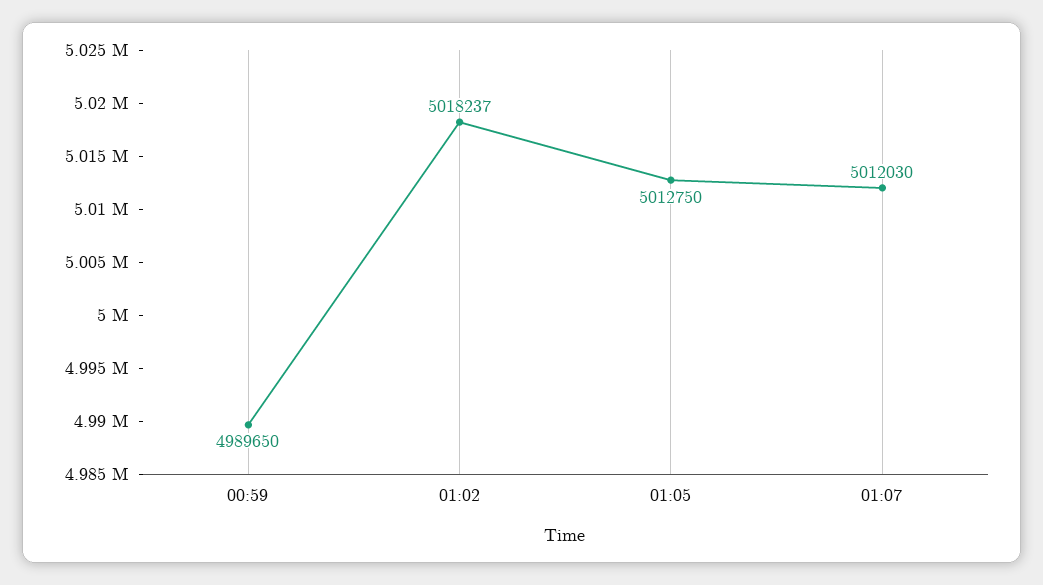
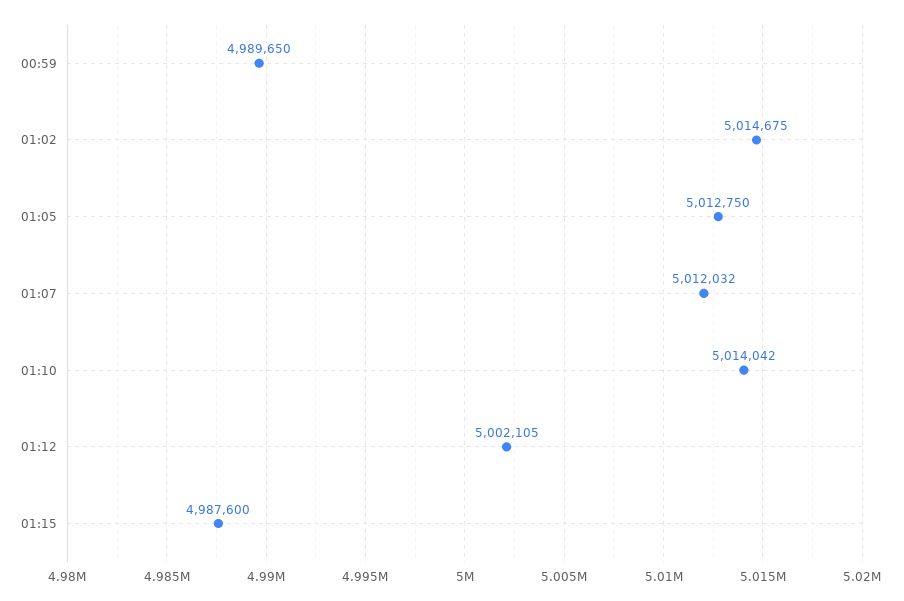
01:02: 5018237 -> 5014675
01:07: 5012030 -> 5012032
01:10: none -> 5014042
01:12: none -> 5002105
01:15: none -> 4987600

